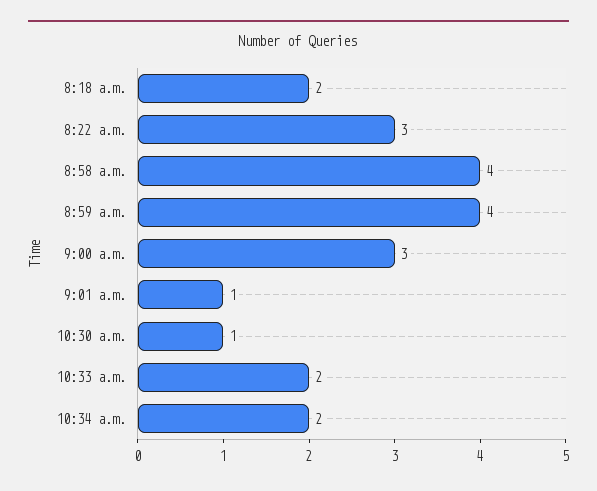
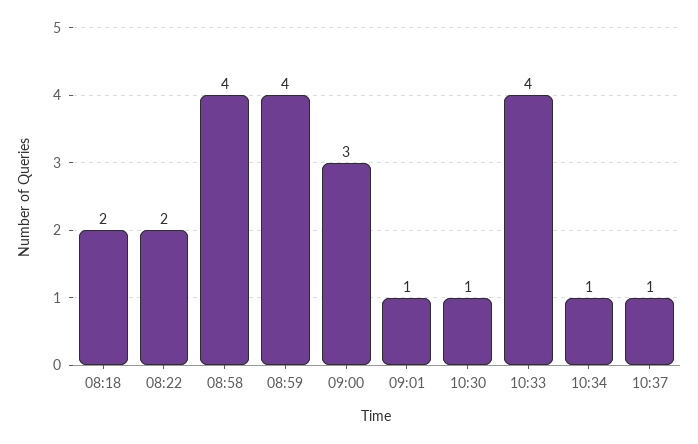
8:22 a.m.: 3 -> 2
10:33 a.m.: 2 -> 4
10:34 a.m.: 2 -> 1
10:37: none -> 1

